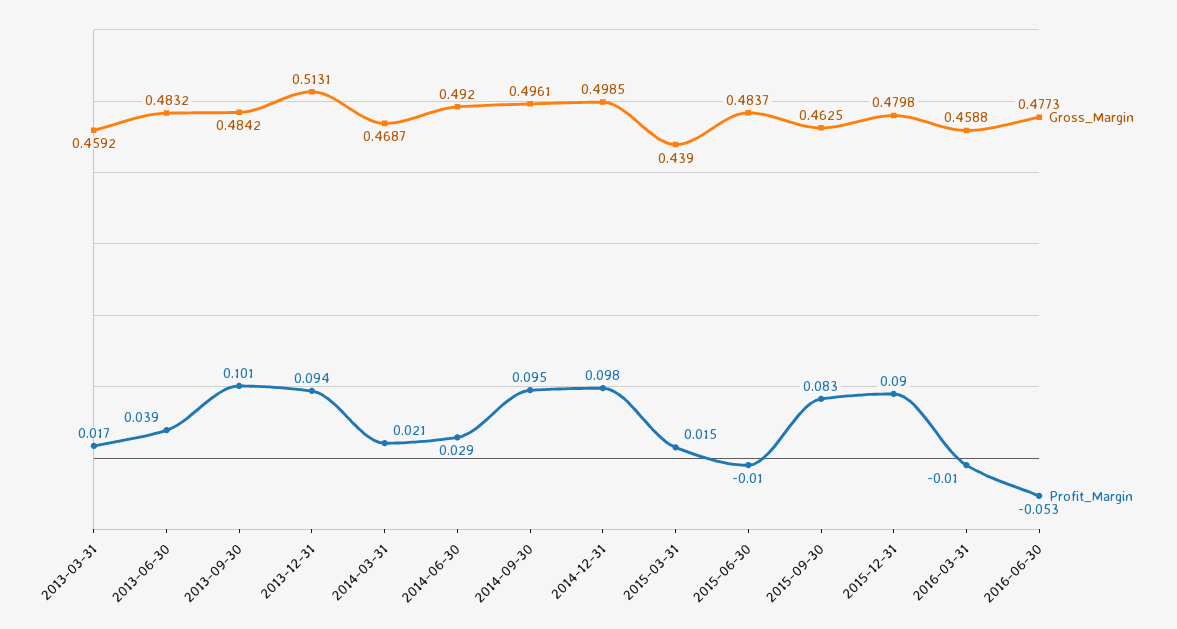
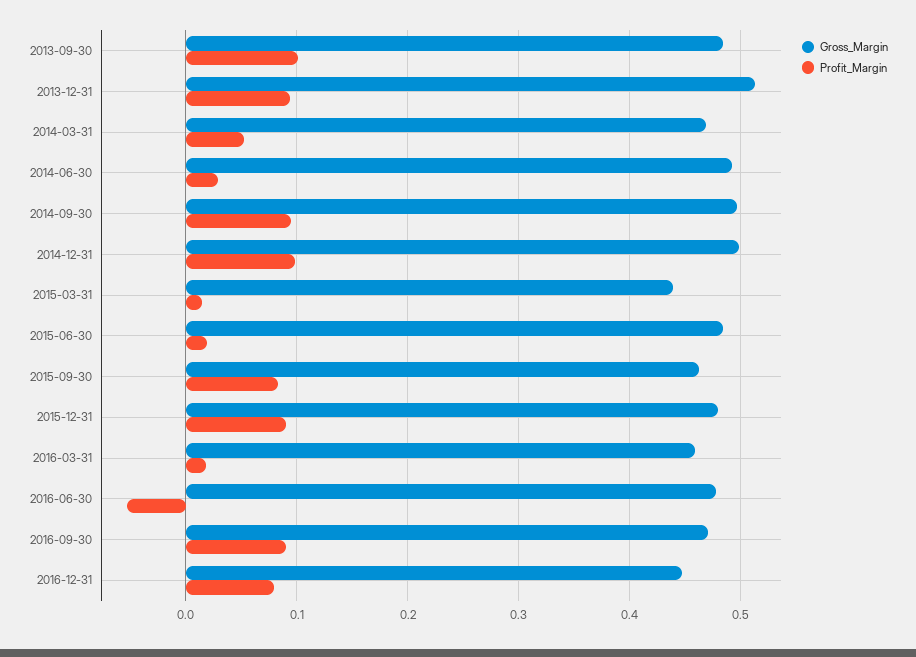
Gross_Margin, 2013-03-31: 0.4592 -> none
Profit_Margin, 2013-03-31: 0.017 -> none
Gross_Margin, 2013-06-30: 0.4832 -> none
Profit_Margin, 2013-06-30: 0.039 -> none
Profit_Margin, 2014-03-31: 0.021 -> 0.05
Profit_Margin, 2015-06-30: -0.01 -> 0.02
Profit_Margin, 2016-03-31: -0.01 -> 0.02
Gross_Margin, 2016-09-30: none -> 0.47
Profit_Margin, 2016-09-30: none -> 0.09
Gross_Margin, 2016-12-31: none -> 0.45
Profit_Margin, 2016-12-31: none -> 0.08

